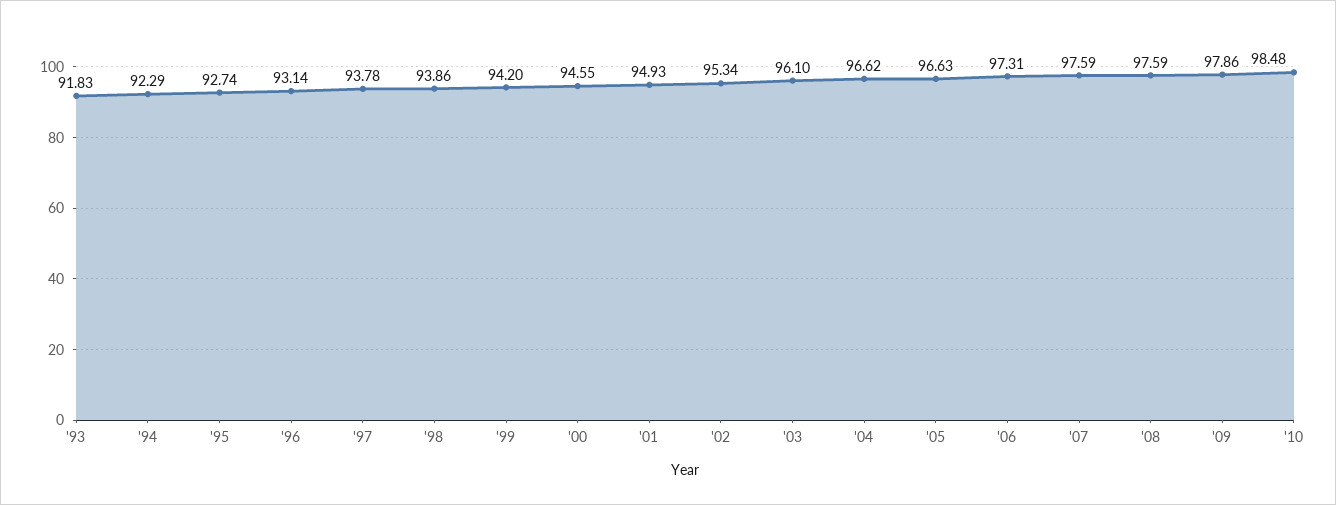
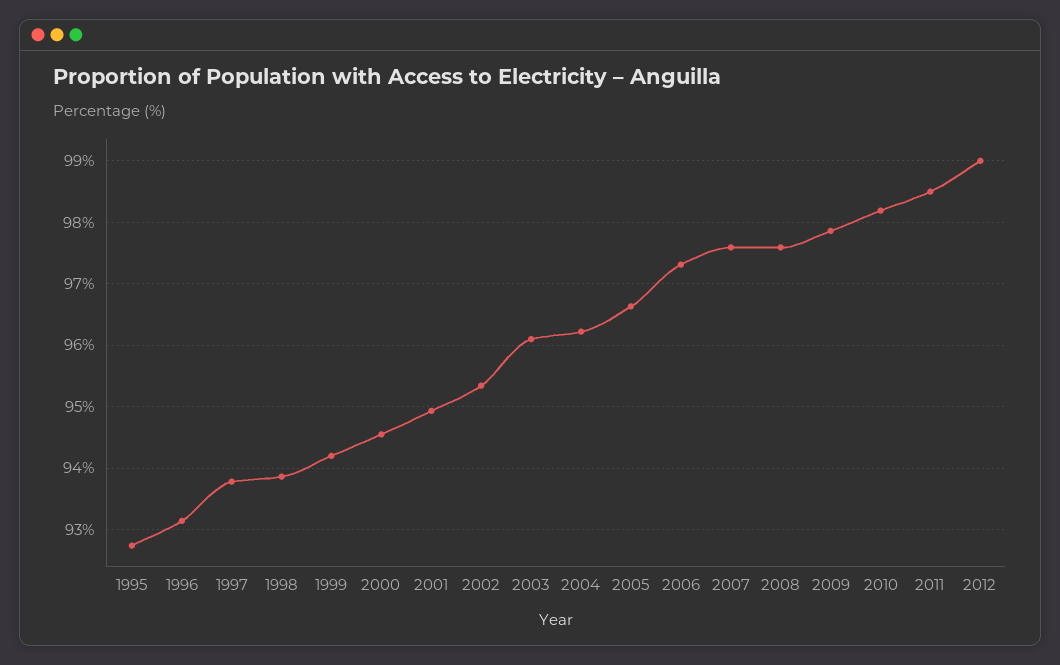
'93: 91.83 -> none
'94: 92.29 -> none
'04: 96.62 -> 96.2
'10: 98.48 -> 98.2
2011: none -> 98.5
2012: none -> 99

